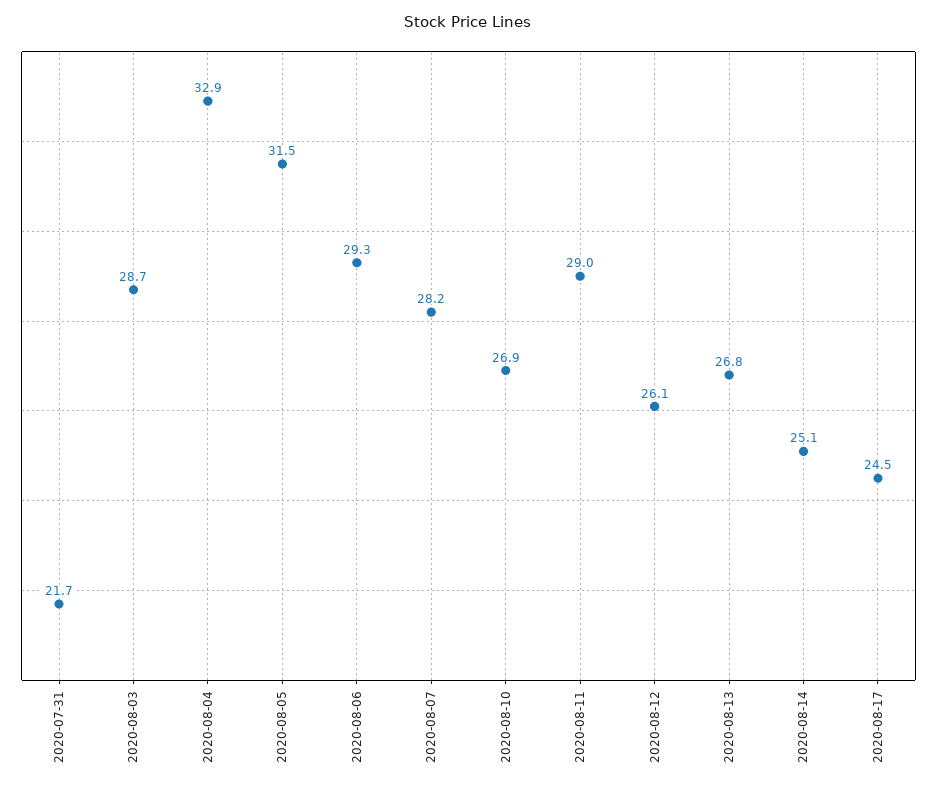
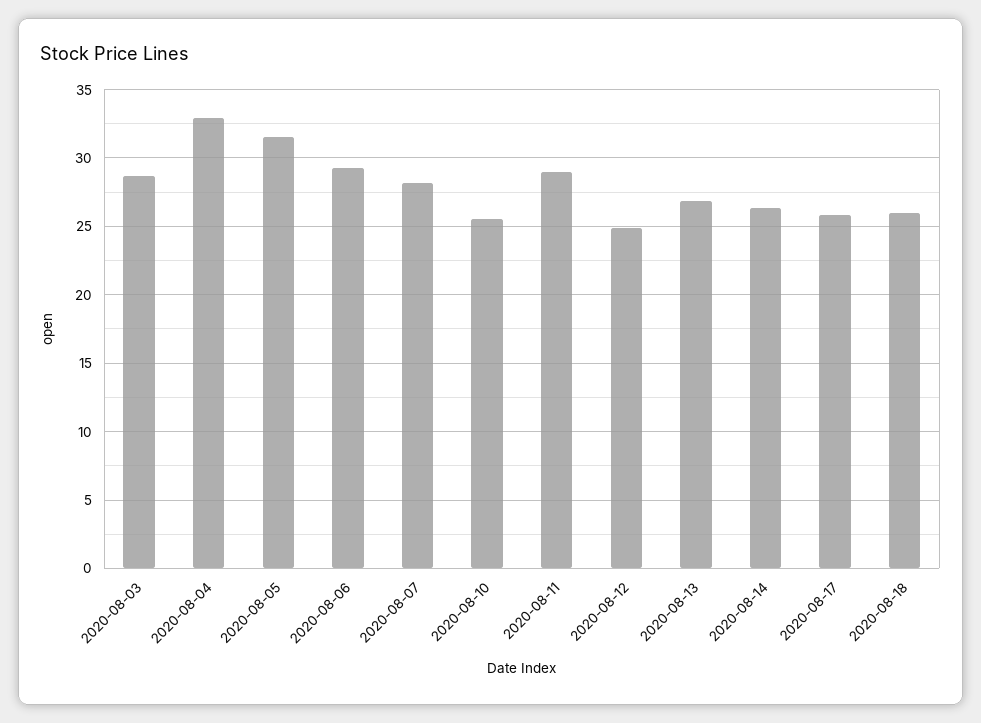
2020-07-31: 21.7 -> none
2020-08-10: 26.9 -> 25.5
2020-08-12: 26.1 -> 25
2020-08-14: 25.1 -> 26.5
2020-08-17: 24.5 -> 26
2020-08-18: none -> 26

